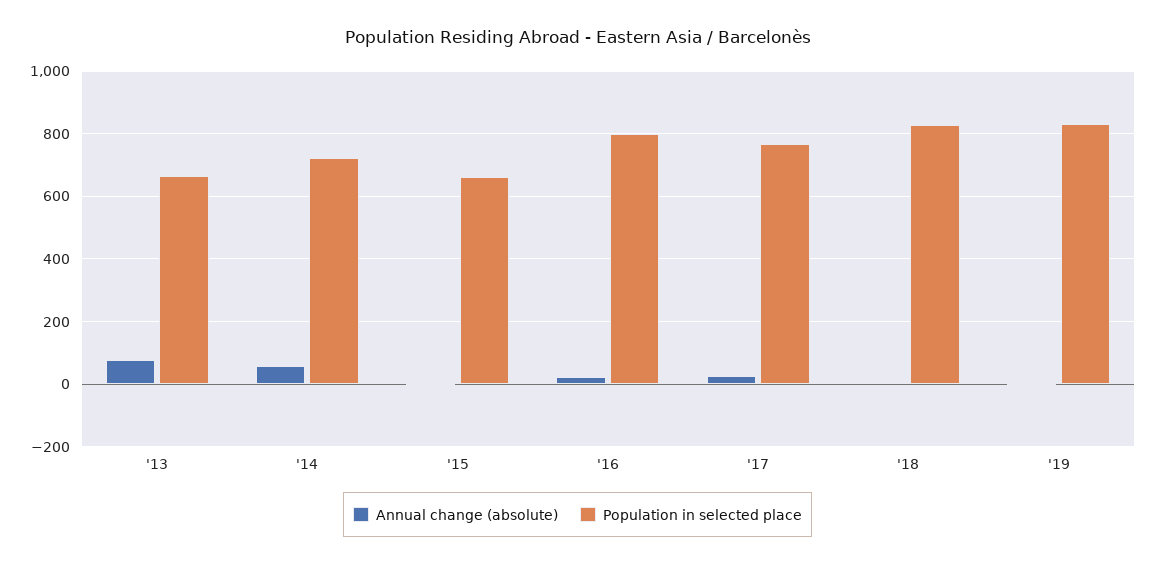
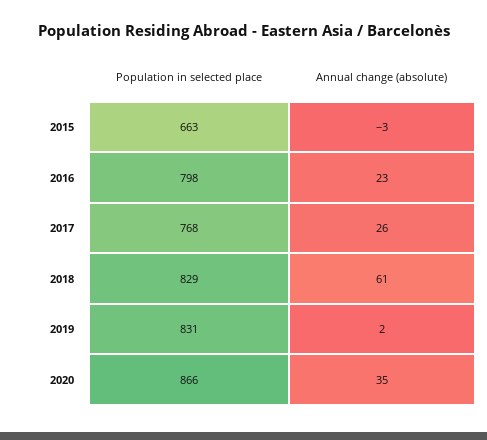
Annual change (absolute), '13: 80 -> none
Population in selected place, '13: 660 -> none
Annual change (absolute), '14: 60 -> none
Population in selected place, '14: 720 -> none
Annual change (absolute), '18: 0 -> 61
Population in selected place, 2020: none -> 866
Annual change (absolute), 2020: none -> 35

